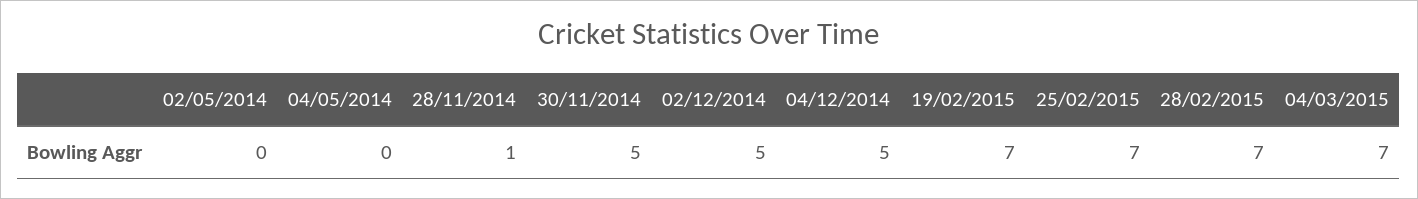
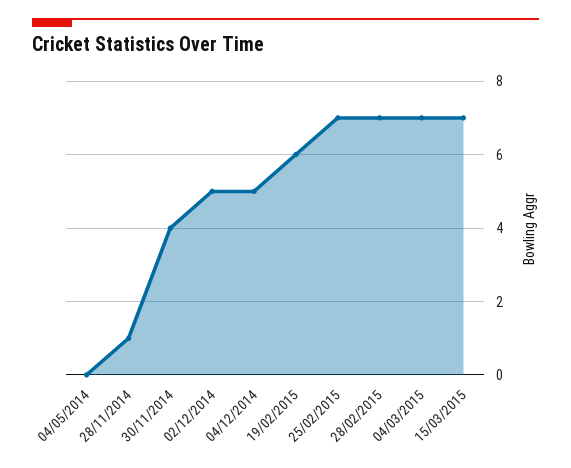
02/05/2014: 0 -> none
30/11/2014: 5 -> 4
19/02/2015: 7 -> 6
15/03/2015: none -> 7

